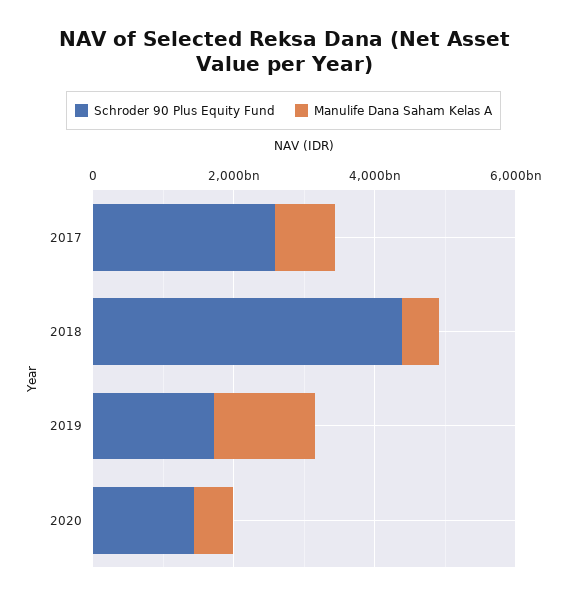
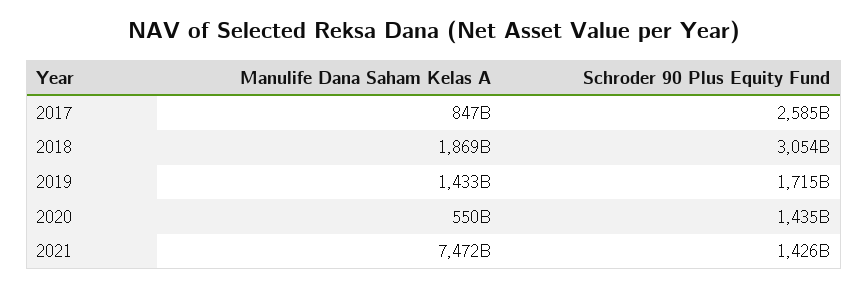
Schroder 90 Plus Equity Fund, 2018: 4500000000000 -> 3054000000000
Manulife Dana Saham Kelas A, 2018: 500000000000 -> 1869000000000
Manulife Dana Saham Kelas A, 2021: none -> 7472000000000
Schroder 90 Plus Equity Fund, 2021: none -> 1426000000000

